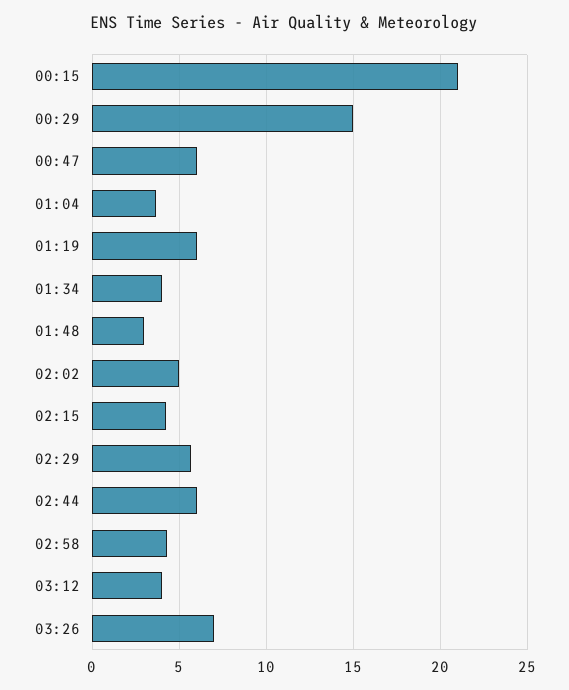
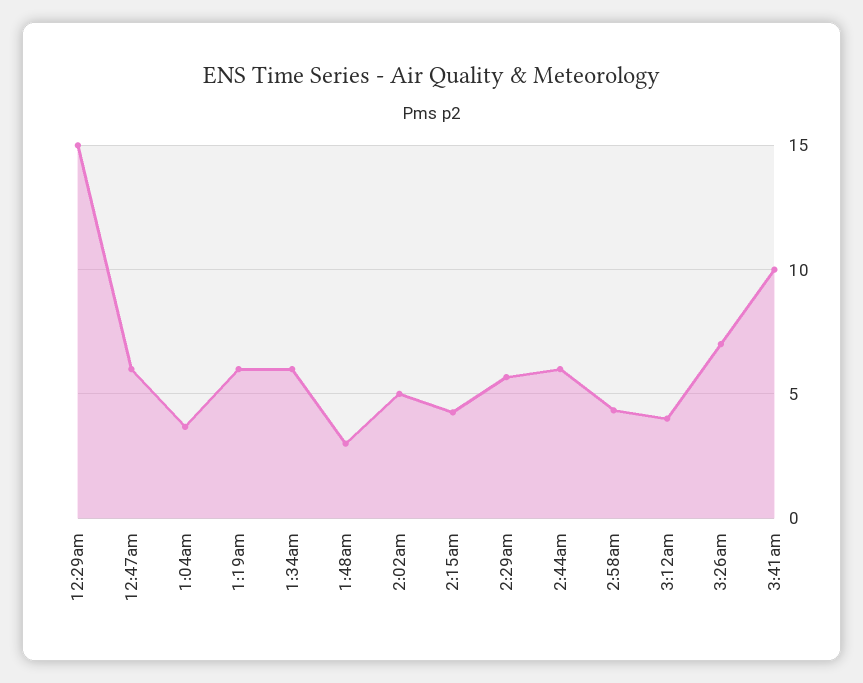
00:15: 21 -> none
01:34: 4 -> 6
3:41am: none -> 10

